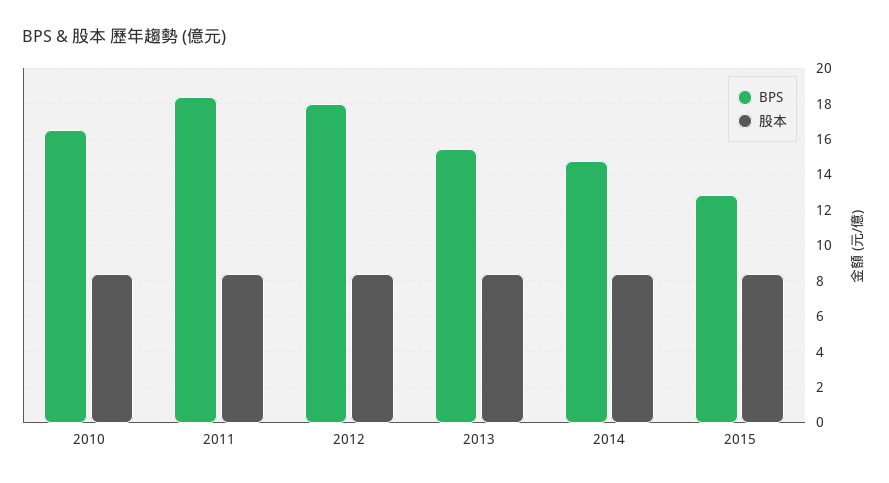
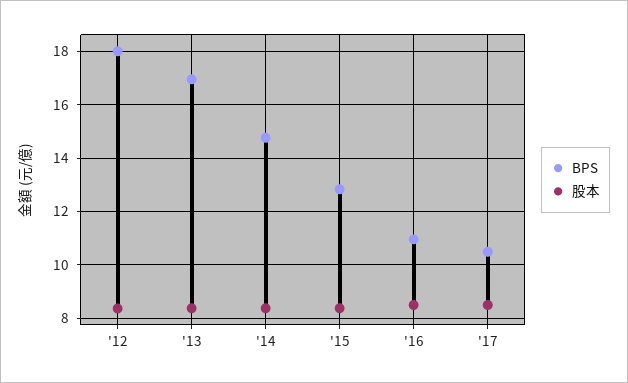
BPS, 2010: 16.5 -> none
股本, 2010: 8.5 -> none
BPS, 2011: 18.5 -> none
股本, 2011: 8.5 -> none
BPS, 2013: 15.5 -> 17
BPS, '16: none -> 11
股本, '16: none -> 8.5
BPS, '17: none -> 10.5
股本, '17: none -> 8.5

